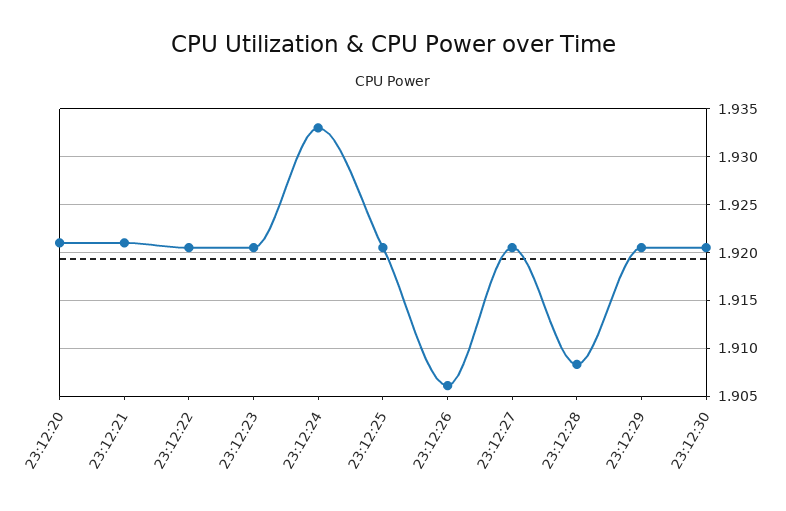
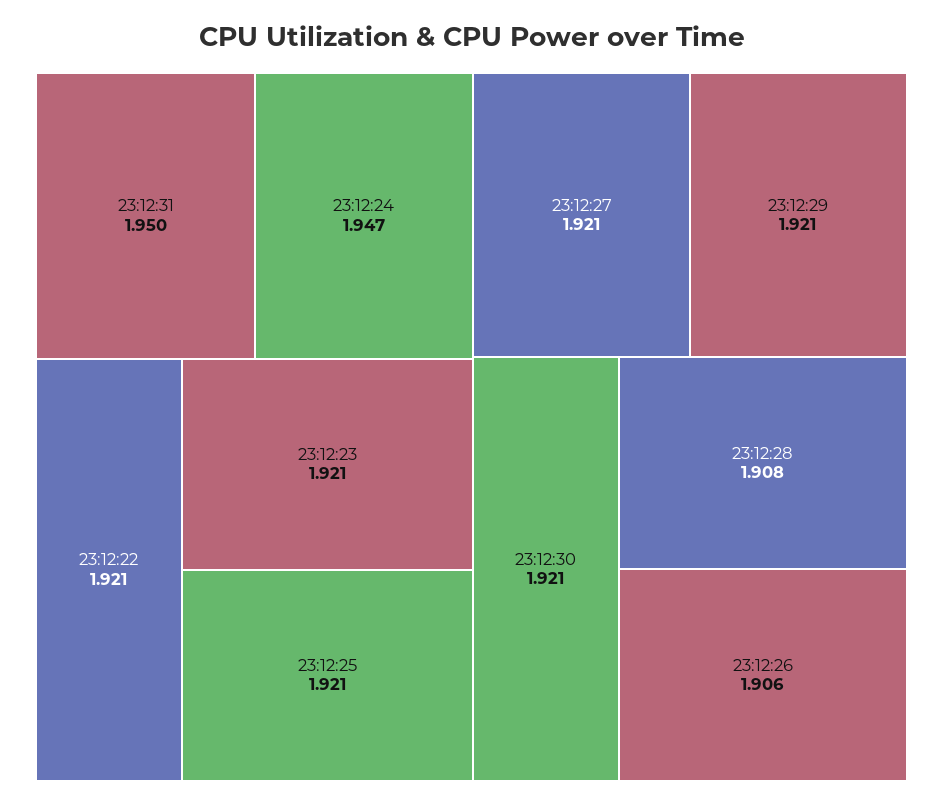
23:12:20: 1.921 -> none
23:12:21: 1.921 -> none
23:12:24: 1.933 -> 1.947
23:12:31: none -> 1.95

